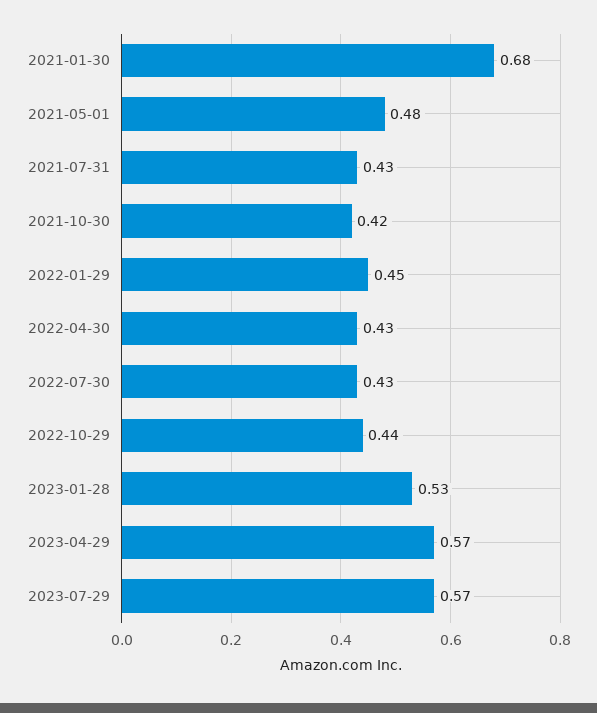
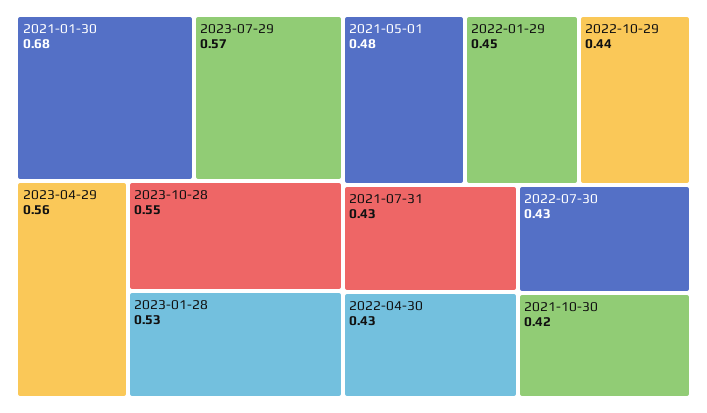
2023-04-29: 0.57 -> 0.56
2023-10-28: none -> 0.55

